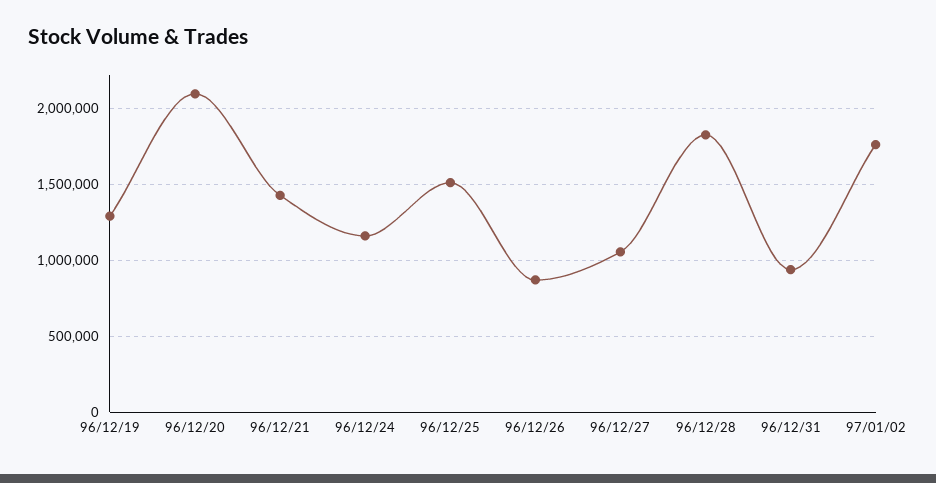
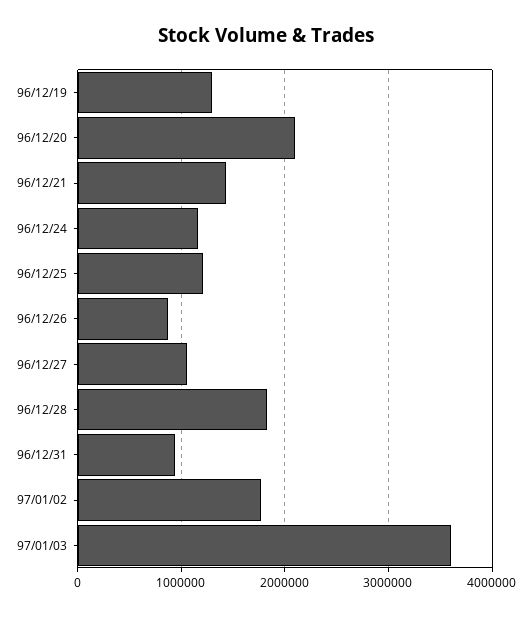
96/12/25: 1500000 -> 1200000
97/01/03: none -> 3600000

